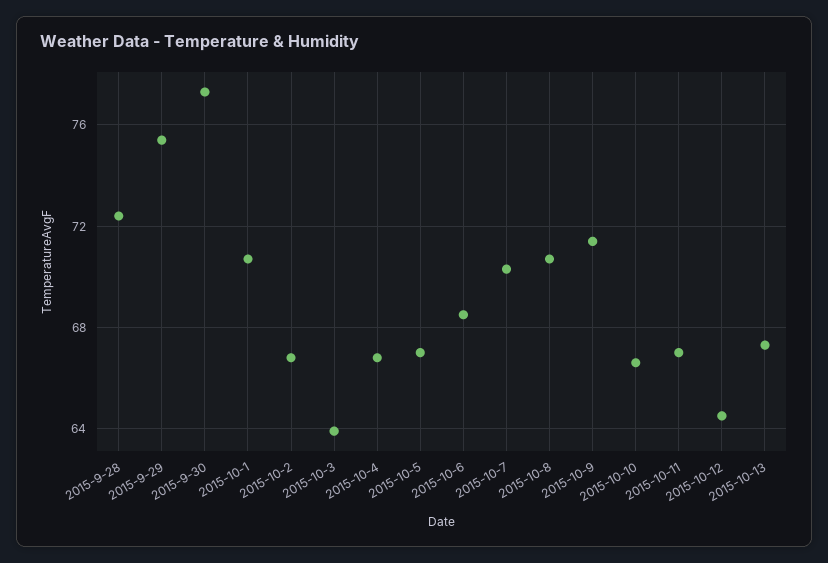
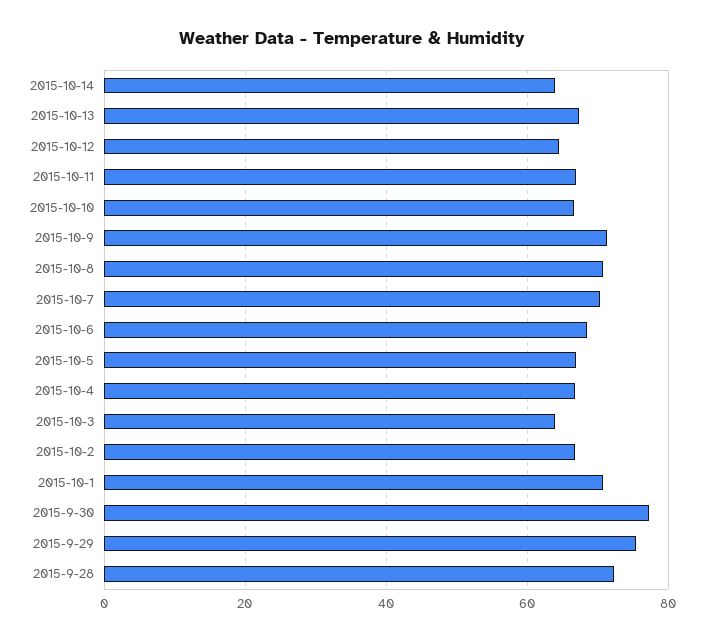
2015-10-14: none -> 64

